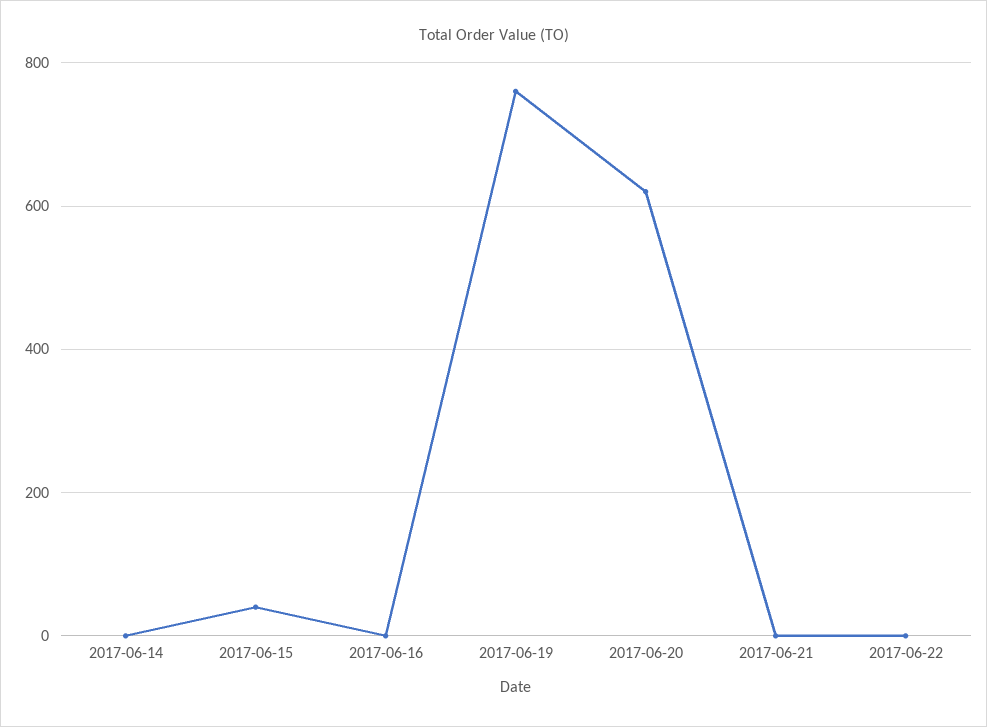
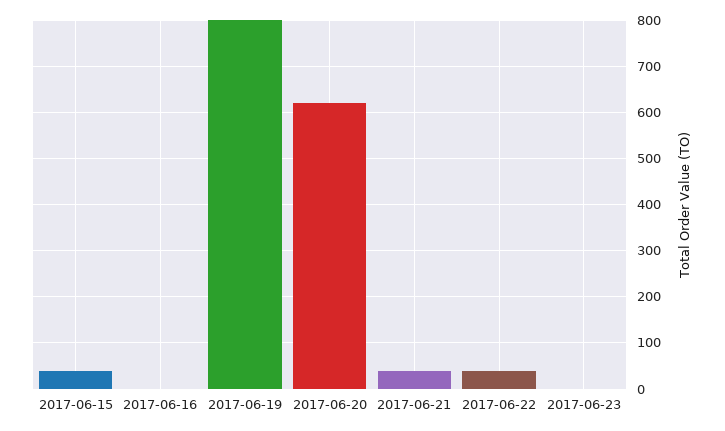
2017-06-14: 0 -> none
2017-06-19: 760 -> 800
2017-06-21: 0 -> 40
2017-06-22: 0 -> 40
2017-06-23: none -> 0

